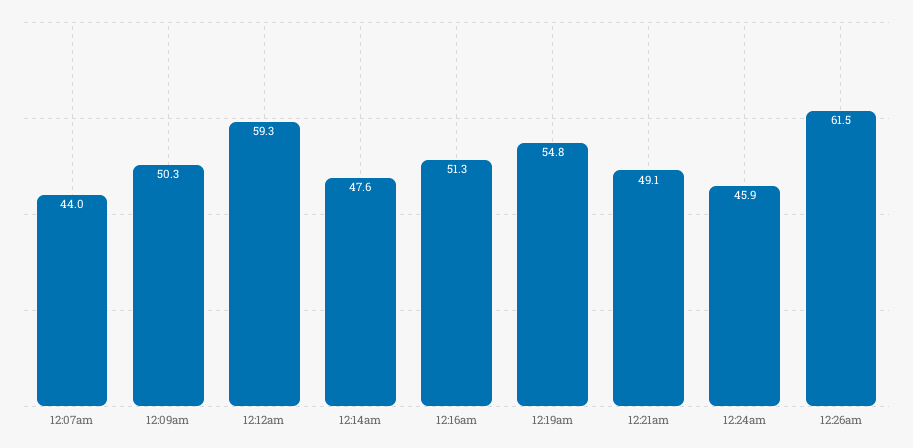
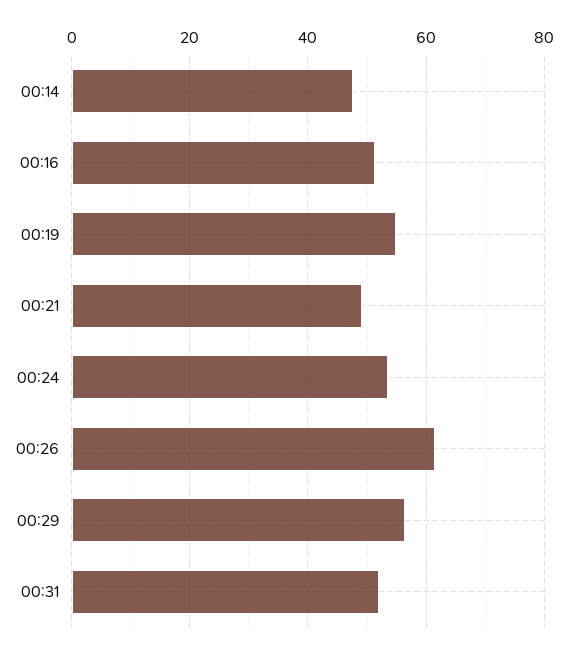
12:07am: 44 -> none
12:09am: 50.3 -> none
12:12am: 59.3 -> none
12:24am: 45.9 -> 54
00:29: none -> 56
00:31: none -> 52

